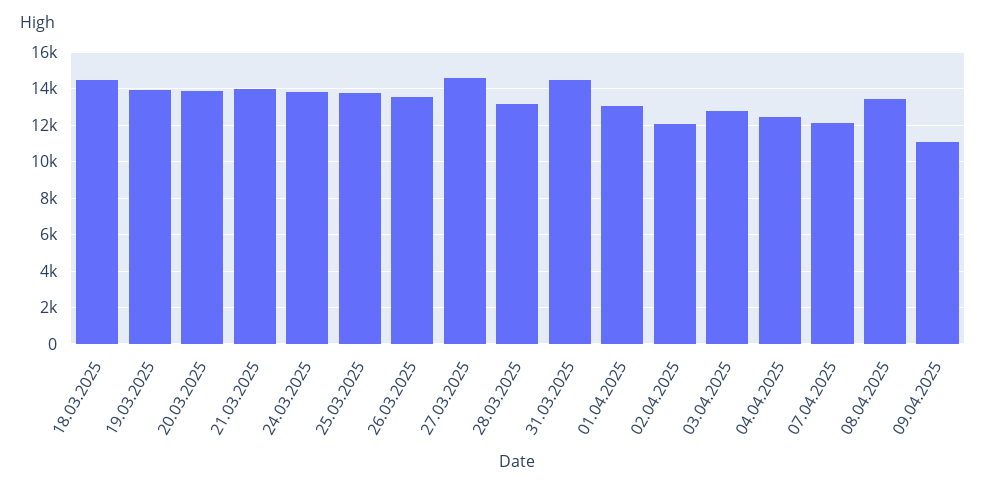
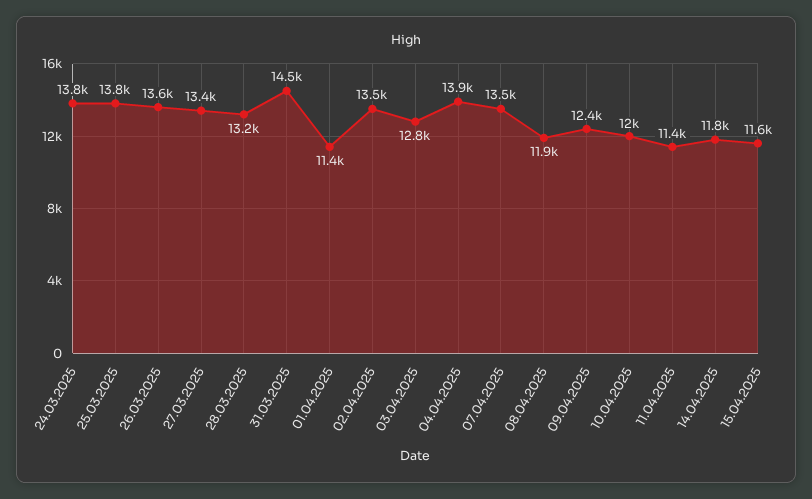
18.03.2025: 14500 -> none
19.03.2025: 14000 -> none
20.03.2025: 14000 -> none
21.03.2025: 14000 -> none
27.03.2025: 14500 -> 13400
01.04.2025: 13000 -> 11400
02.04.2025: 12000 -> 13500
04.04.2025: 12500 -> 13900
07.04.2025: 12000 -> 13500
08.04.2025: 13500 -> 11900
09.04.2025: 11000 -> 12400
10.04.2025: none -> 12000
11.04.2025: none -> 11400
14.04.2025: none -> 11800
15.04.2025: none -> 11600

